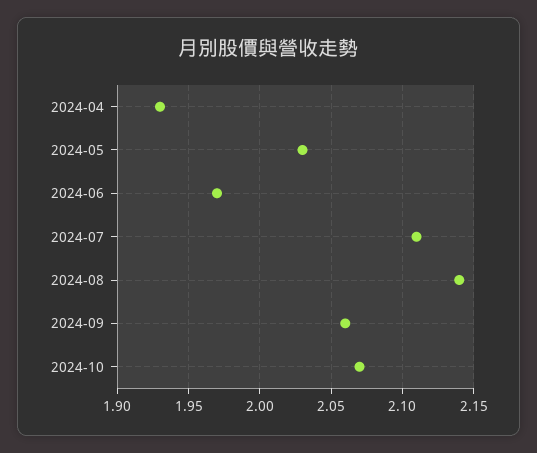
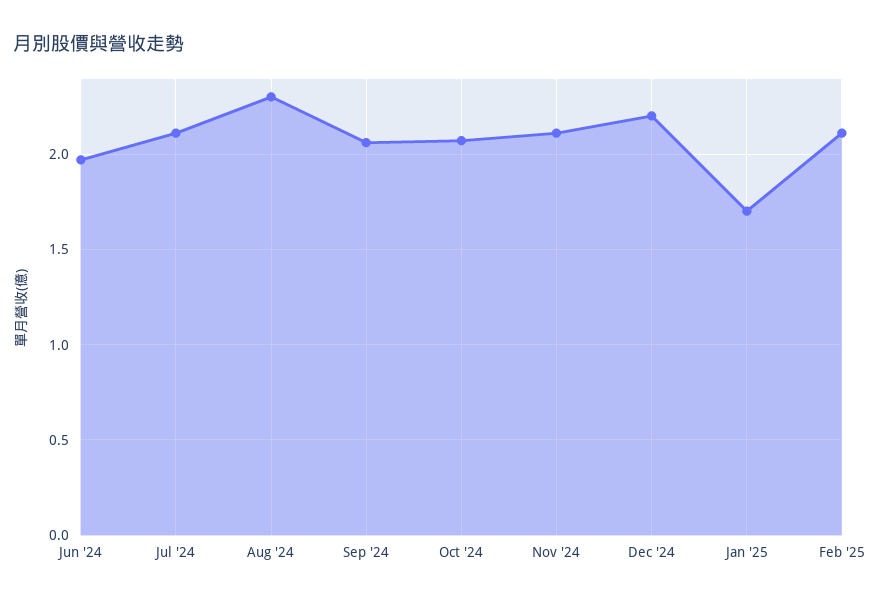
2024-04: 1.93 -> none
2024-05: 2.03 -> none
2024-08: 2.14 -> 2.3
Nov '24: none -> 2.1
Dec '24: none -> 2.2
Jan '25: none -> 1.7
Feb '25: none -> 2.1

